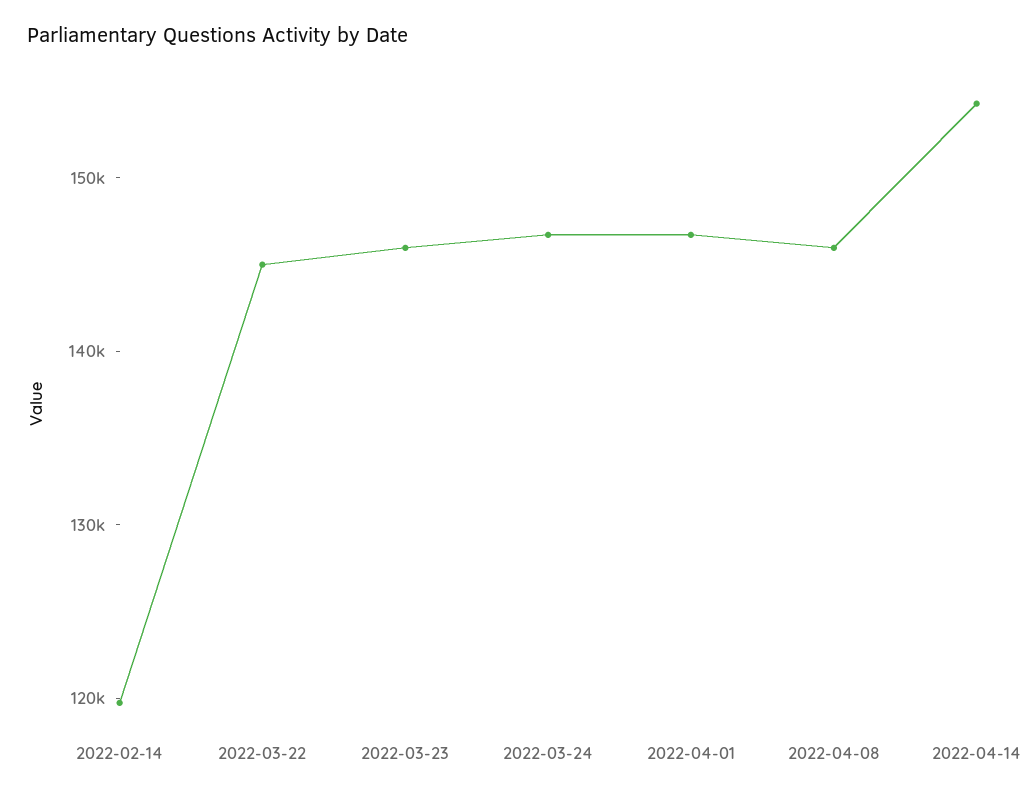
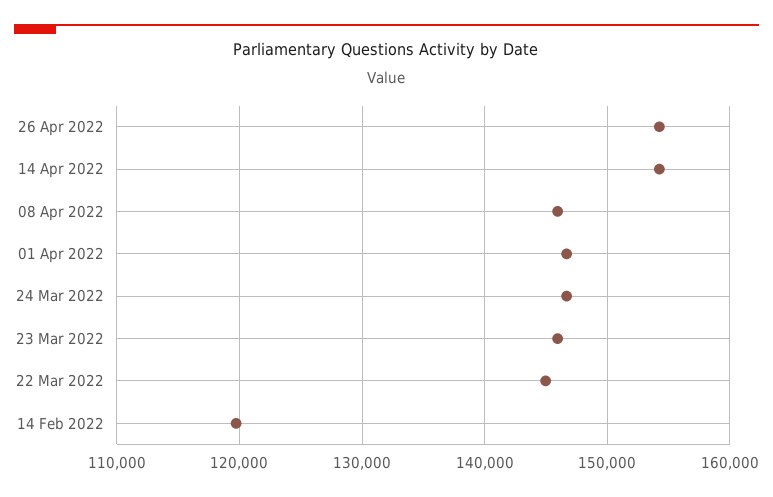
26 Apr 2022: none -> 154000

